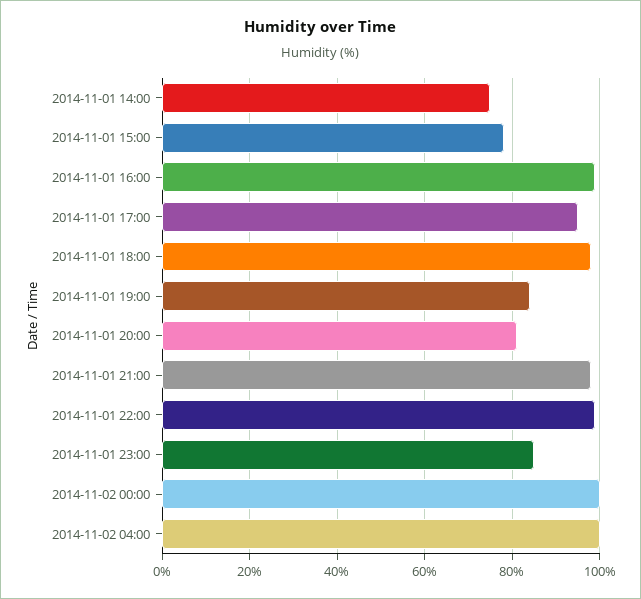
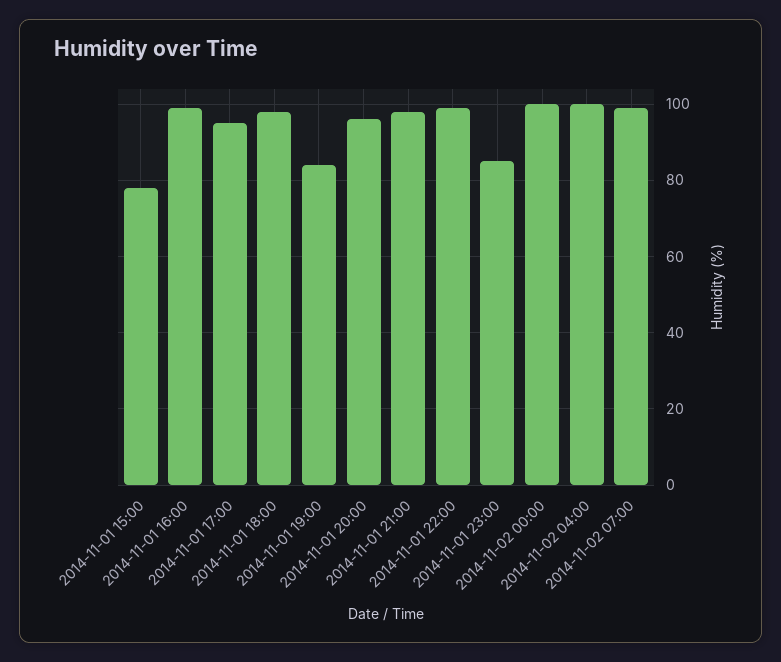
2014-11-01 14:00: 75 -> none
2014-11-01 20:00: 80 -> 95
2014-11-02 07:00: none -> 100

